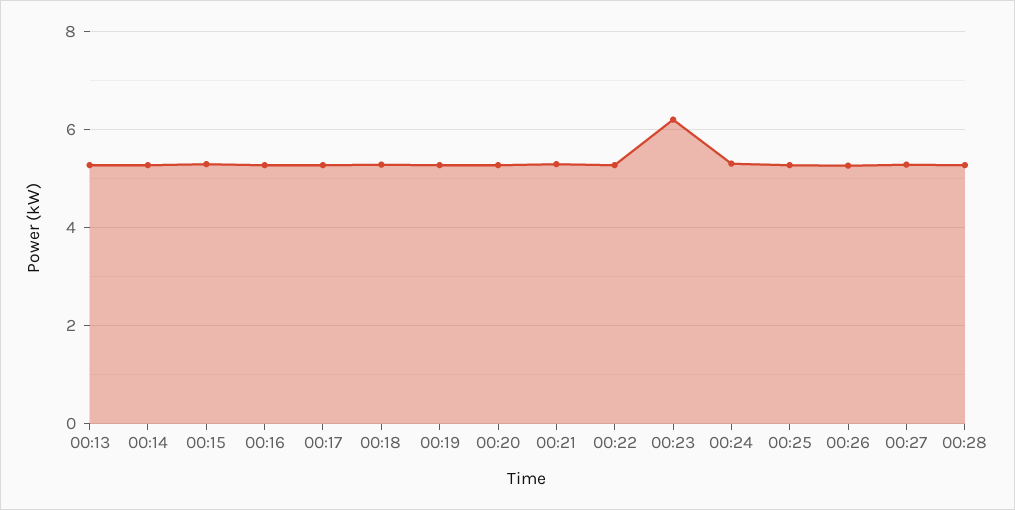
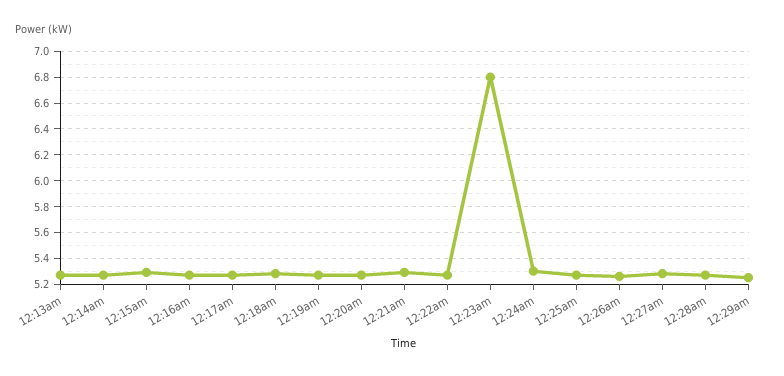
00:23: 6.2 -> 6.8
12:29am: none -> 5.25

